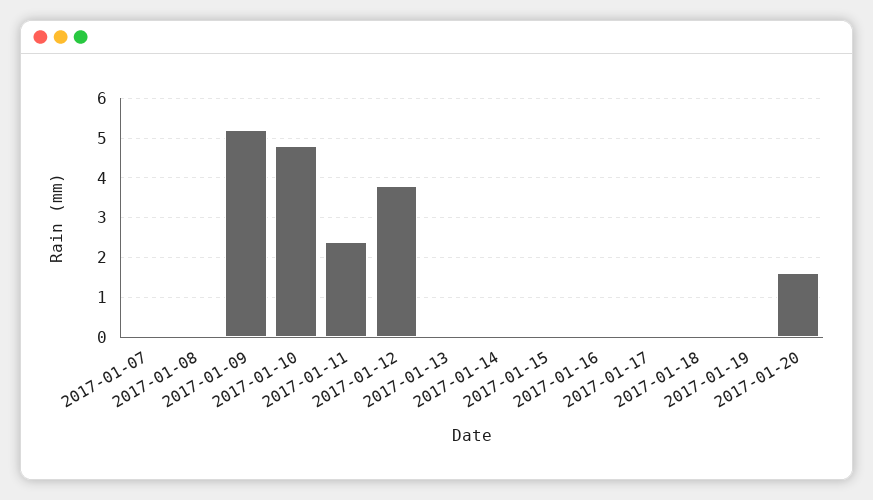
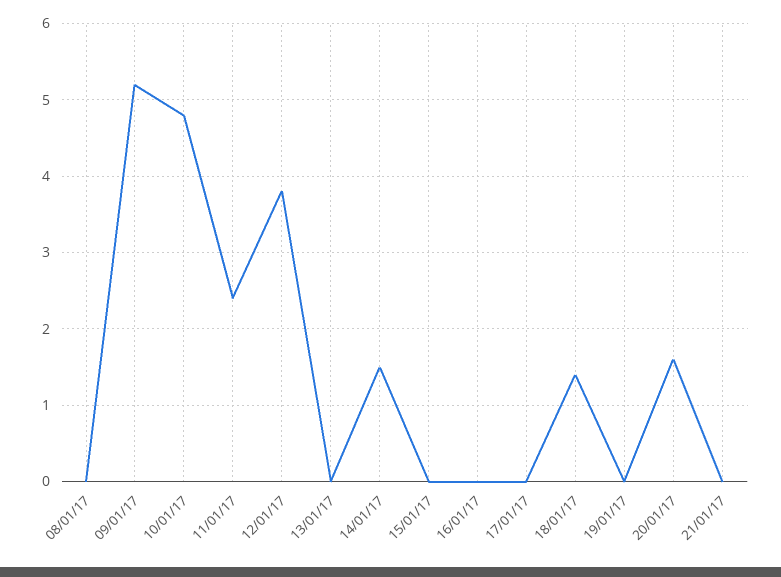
2017-01-07: 0 -> none
2017-01-14: 0 -> 1.5
2017-01-18: 0 -> 1.4
21/01/17: none -> 0

